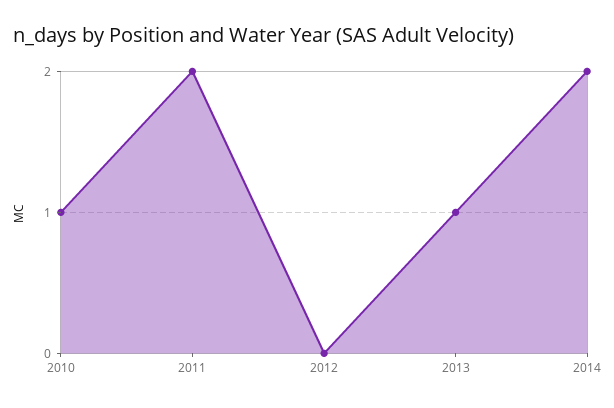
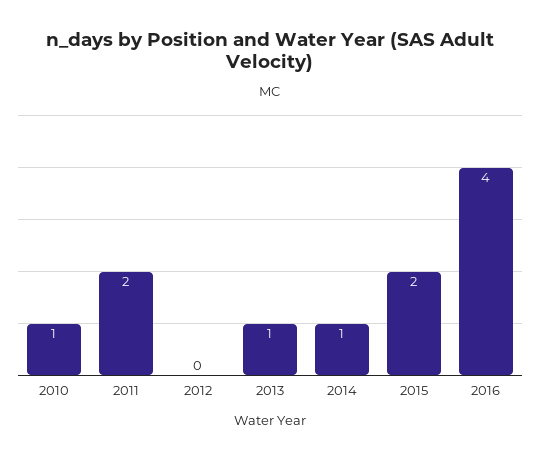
2014: 2 -> 1
2015: none -> 2
2016: none -> 4

